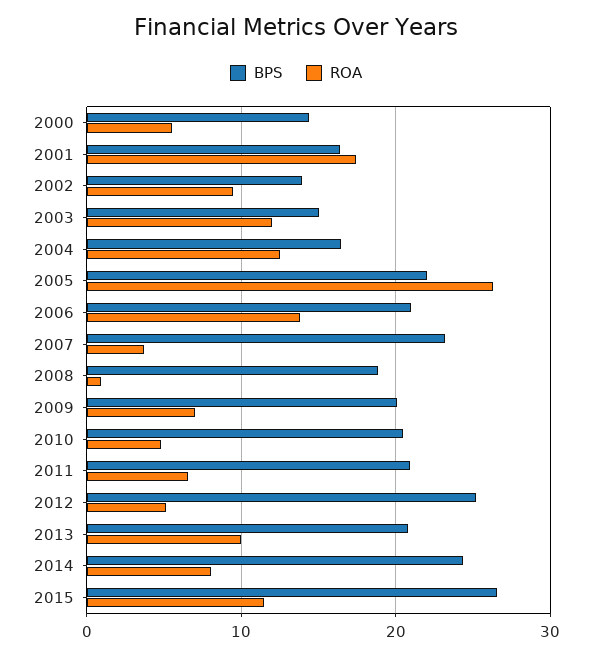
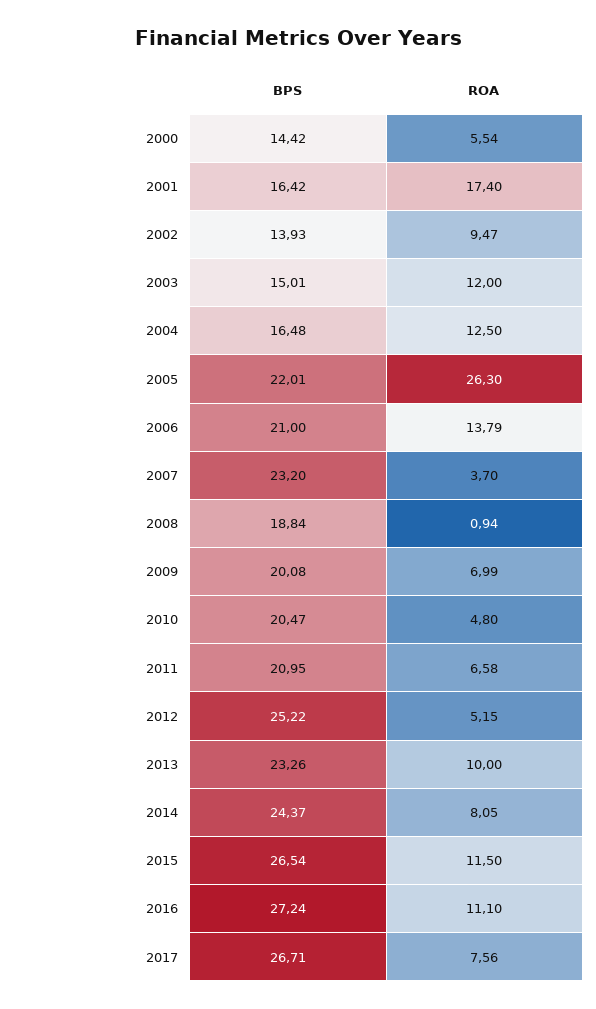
BPS, 2013: 21 -> 23.26
BPS, 2016: none -> 27.24
ROA, 2016: none -> 11.1
BPS, 2017: none -> 26.71
ROA, 2017: none -> 7.56

